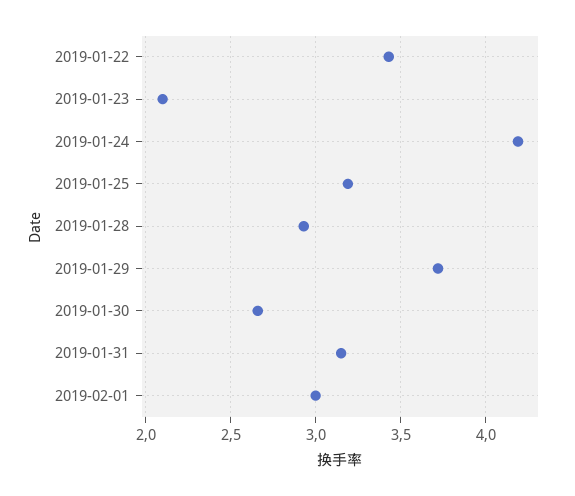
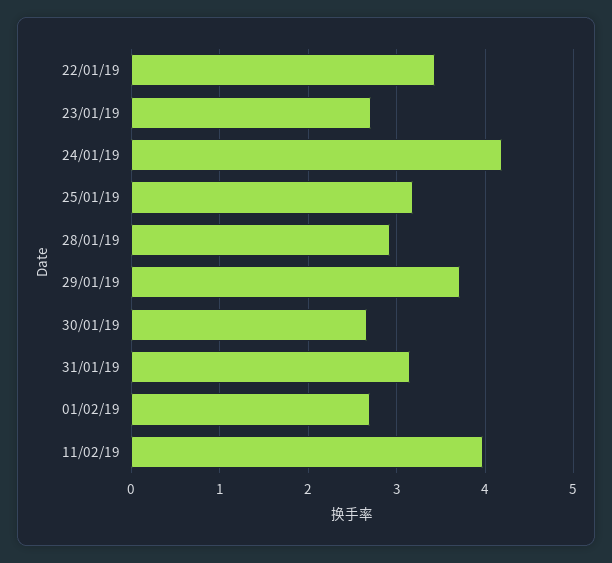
2019-01-23: 2.1 -> 2.7
2019-02-01: 3 -> 2.7
11/02/19: none -> 4

